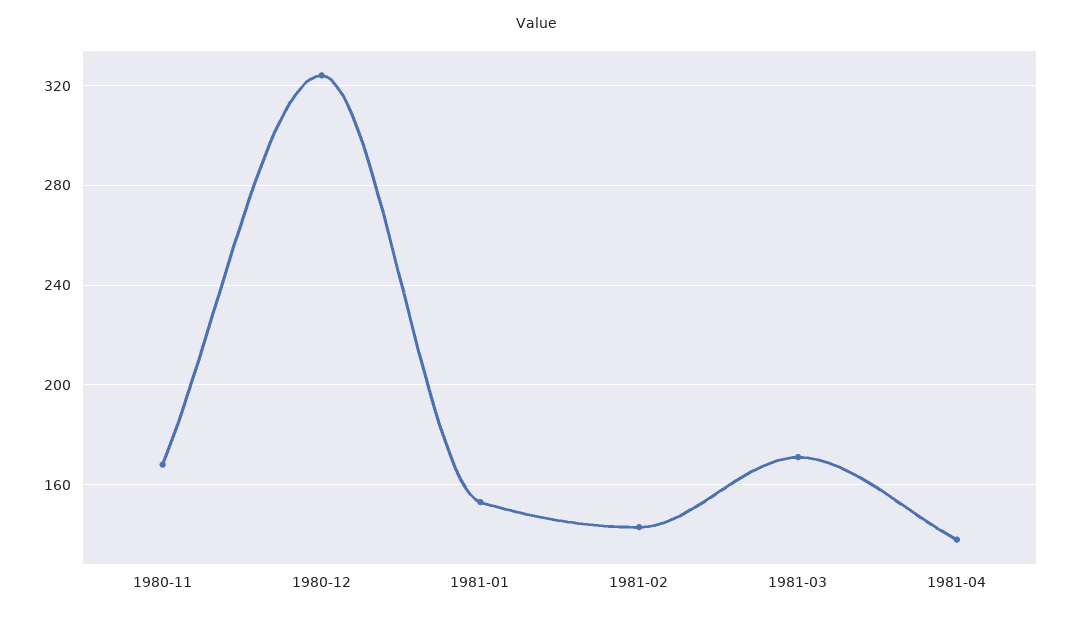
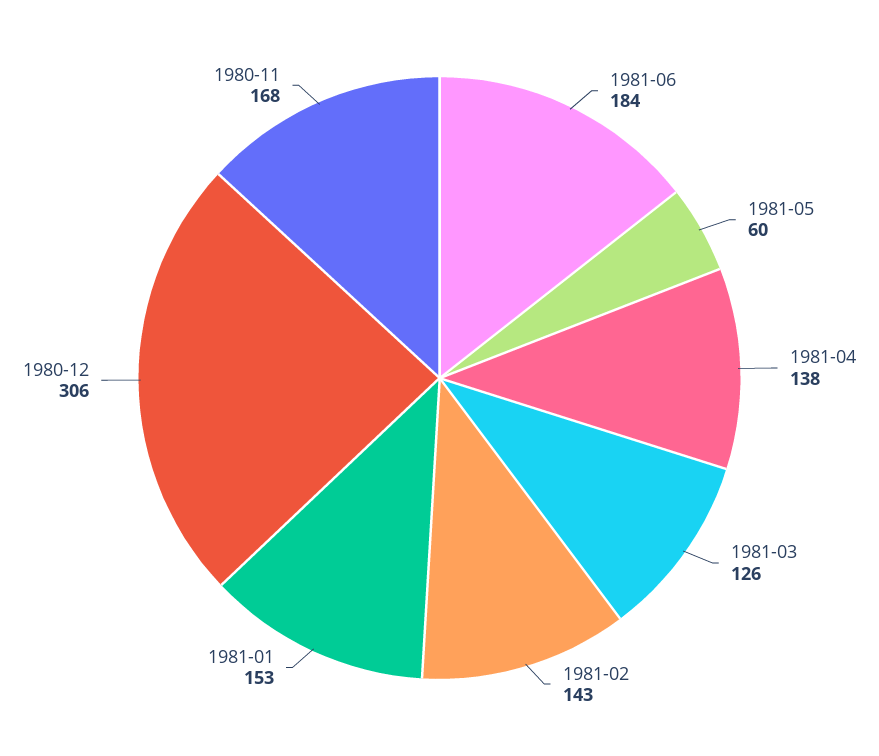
1980-12: 325 -> 306
1981-03: 170 -> 126
1981-06: none -> 184
1981-05: none -> 60

